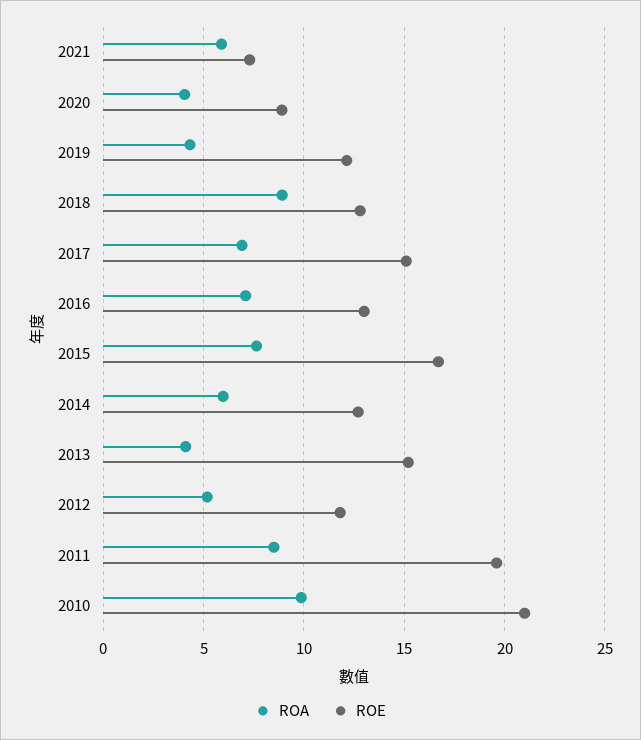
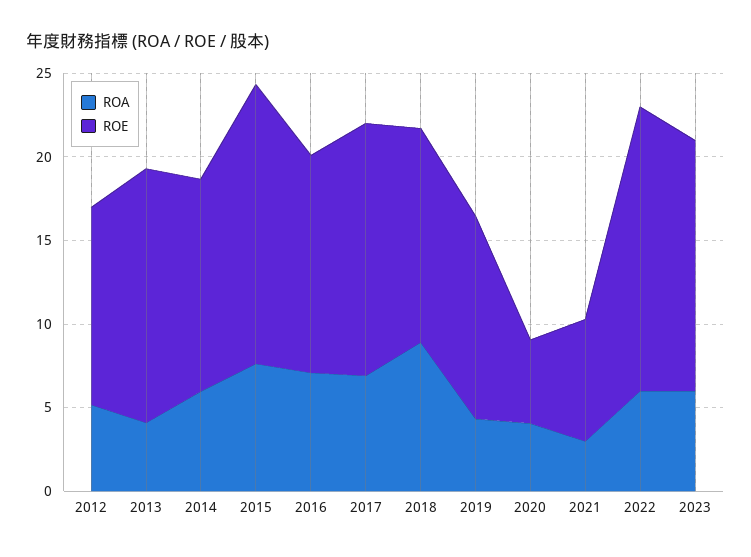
ROA, 2021: 6 -> 3
ROE, 2020: 9 -> 5
ROA, 2011: 8.5 -> none
ROE, 2011: 19.5 -> none
ROA, 2010: 10 -> none
ROE, 2010: 21 -> none
ROA, 2022: none -> 6
ROE, 2022: none -> 17
ROA, 2023: none -> 6
ROE, 2023: none -> 15

